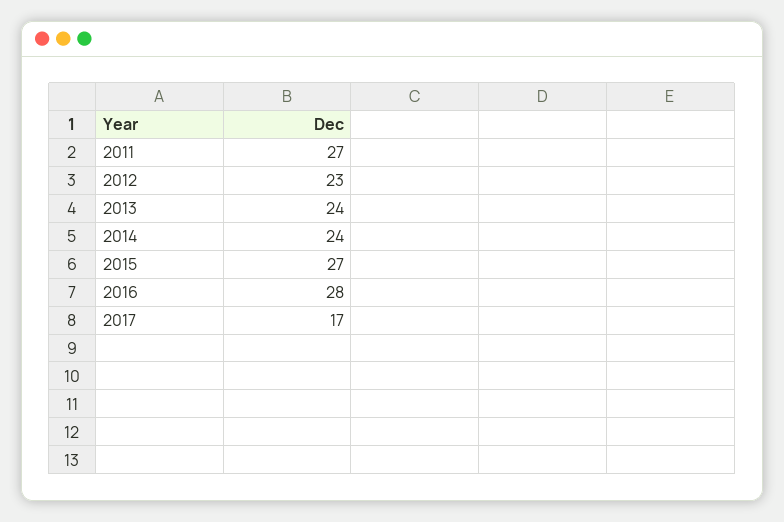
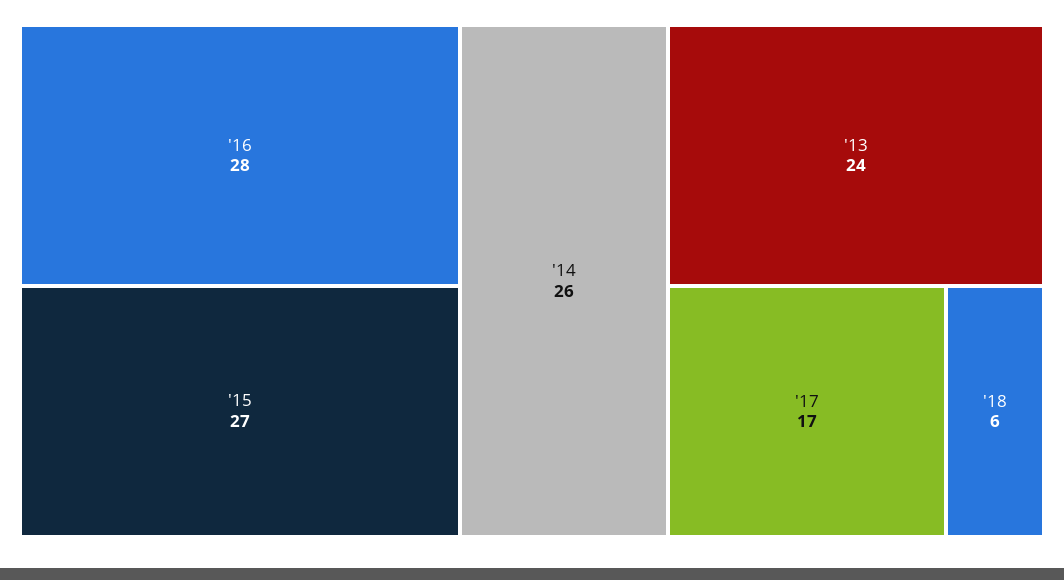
2011: 27 -> none
2012: 23 -> none
2014: 24 -> 26
'18: none -> 6

